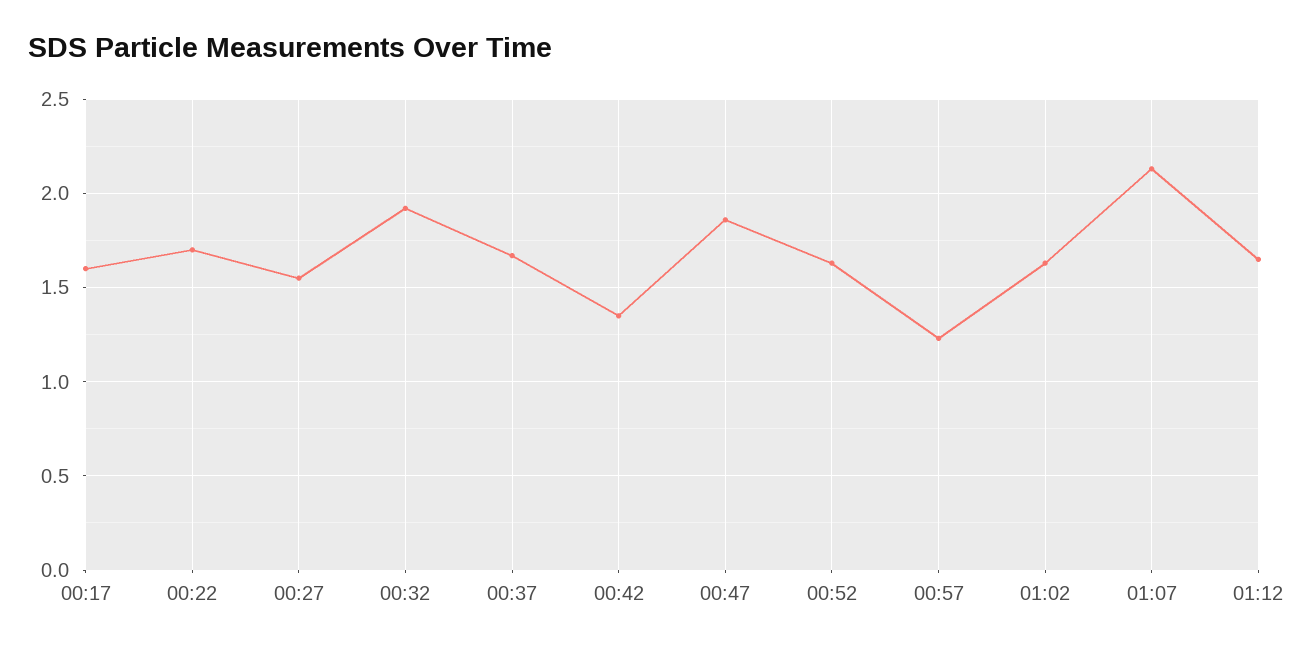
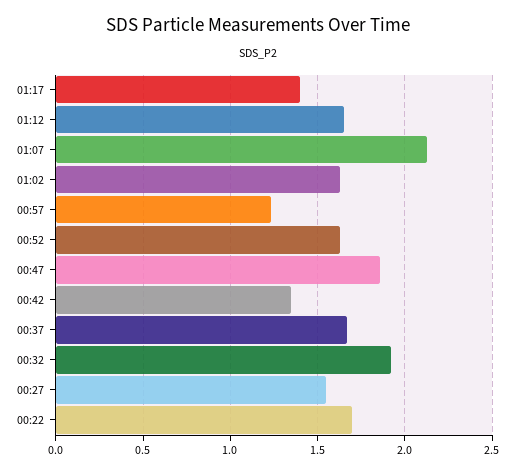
00:17: 1.6 -> none
01:17: none -> 1.4

